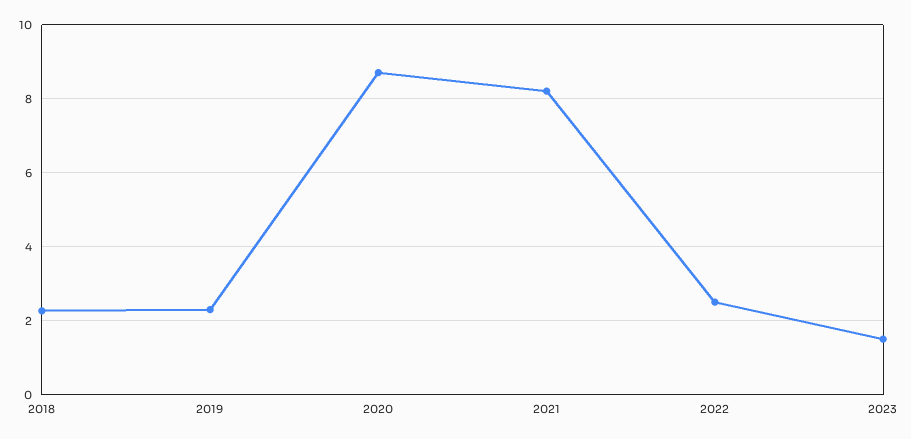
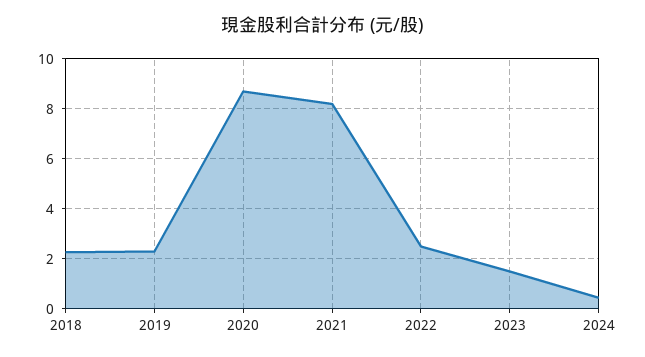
2024: none -> 0.5

